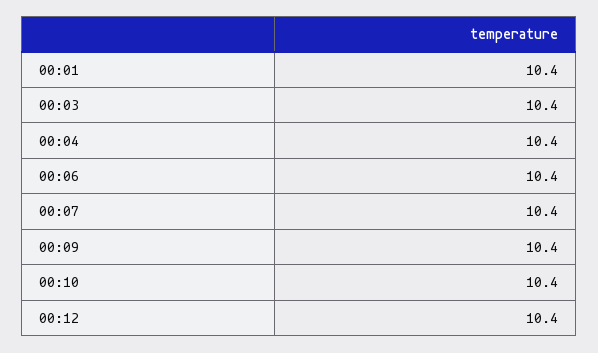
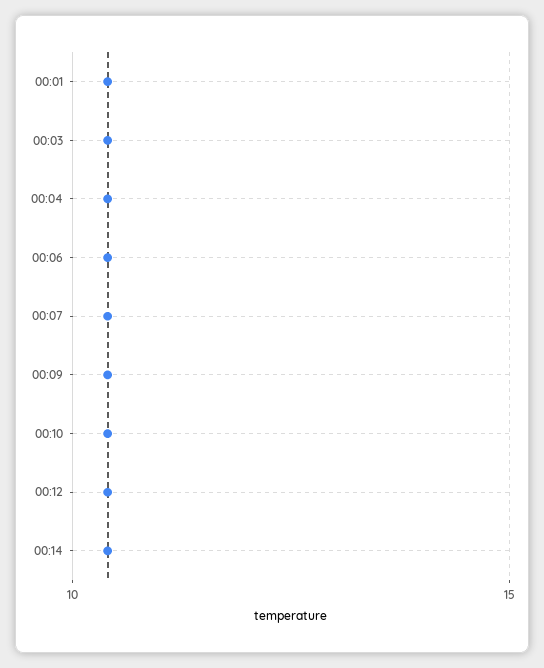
00:14: none -> 10.5

